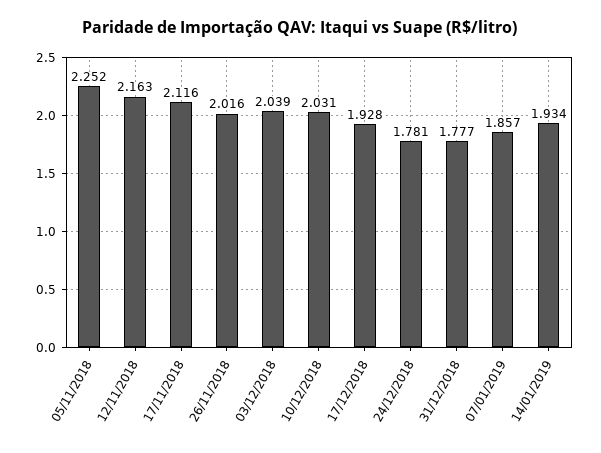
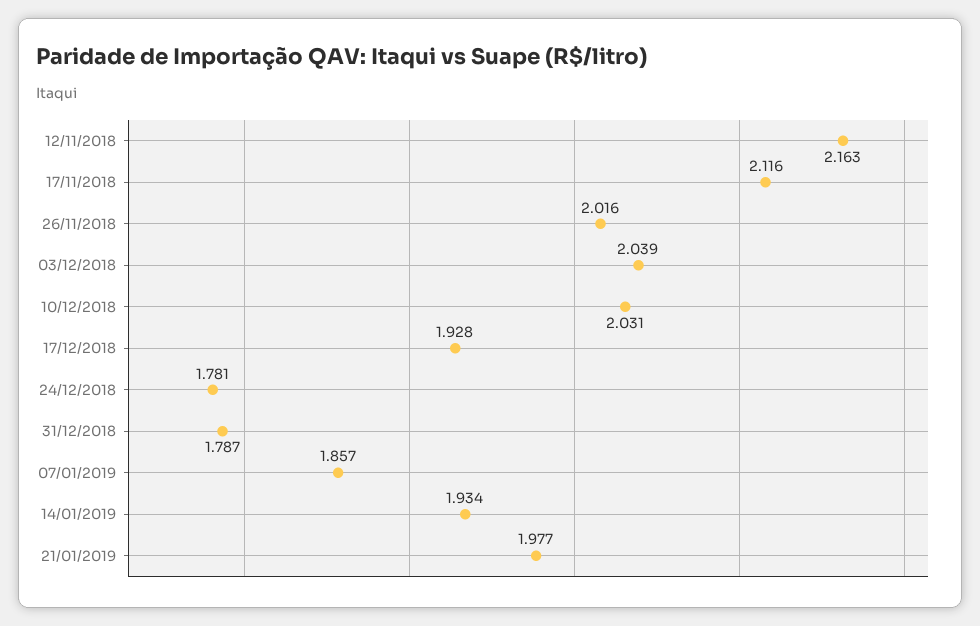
05/11/2018: 2.252 -> none
31/12/2018: 1.777 -> 1.787
21/01/2019: none -> 1.977

